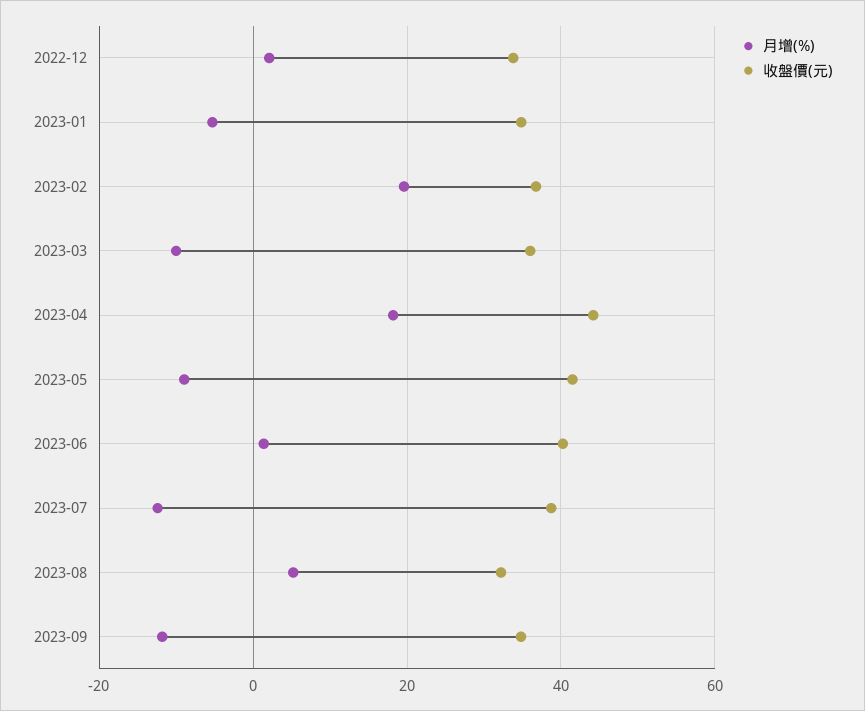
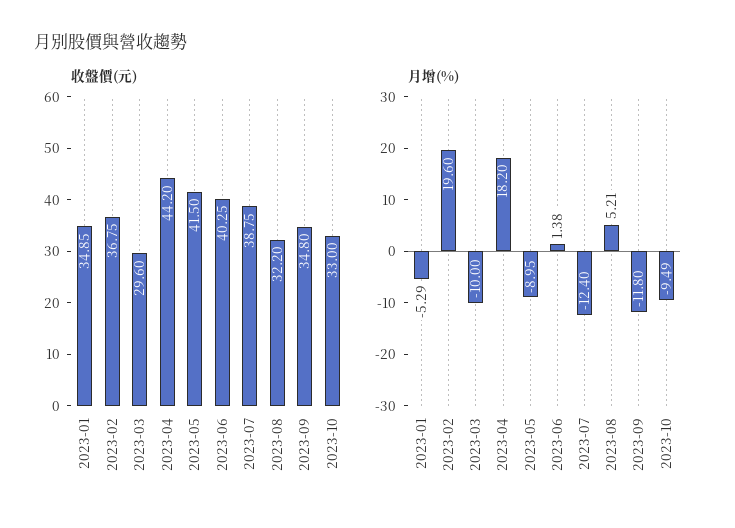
月增(%), 2022-12: 2 -> none
收盤價(元), 2022-12: 34 -> none
收盤價(元), 2023-03: 36 -> 29.6
收盤價(元), 2023-10: none -> 33
月增(%), 2023-10: none -> -9.49

